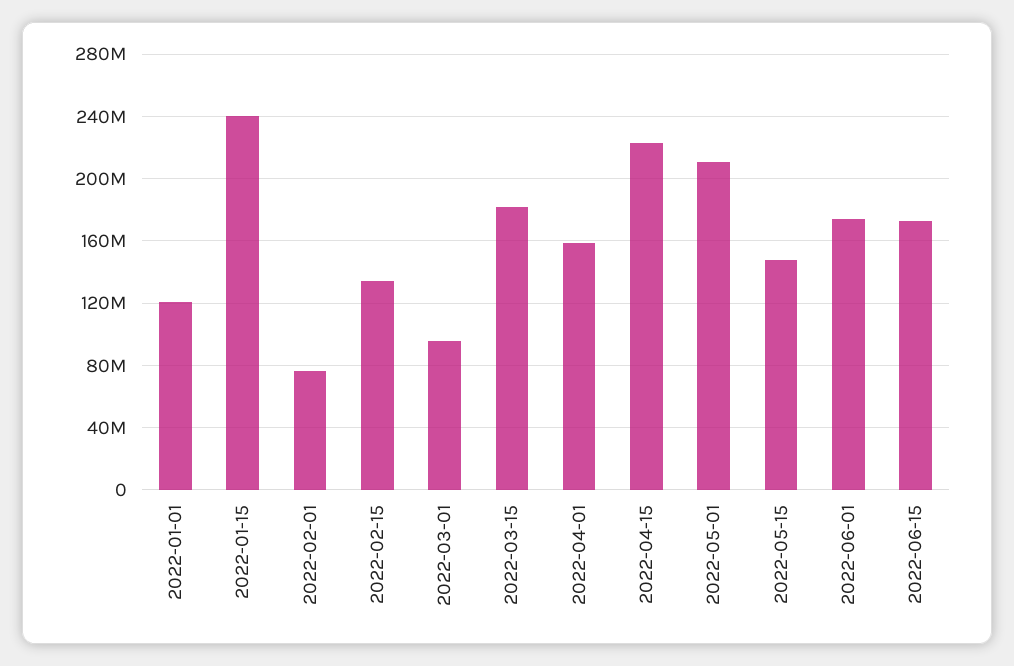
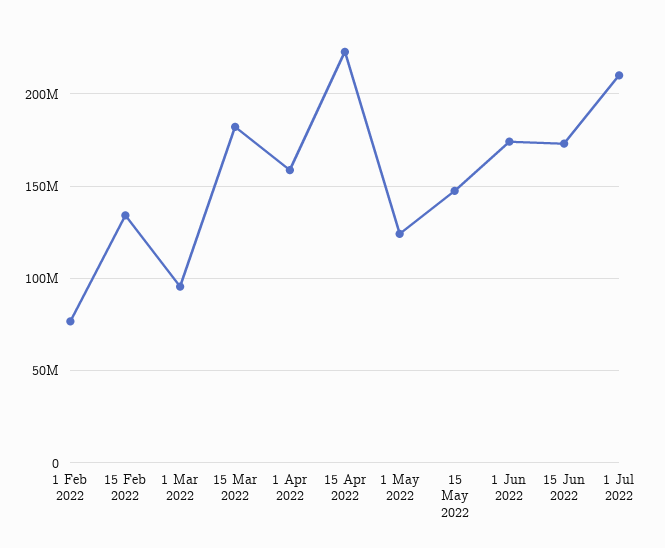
2022-01-01: 120000000 -> none
2022-01-15: 240000000 -> none
2022-05-01: 210000000 -> 125000000
1 Jul 2022: none -> 210000000

